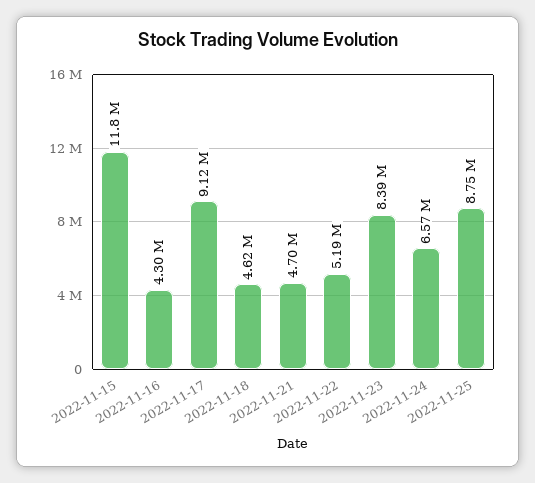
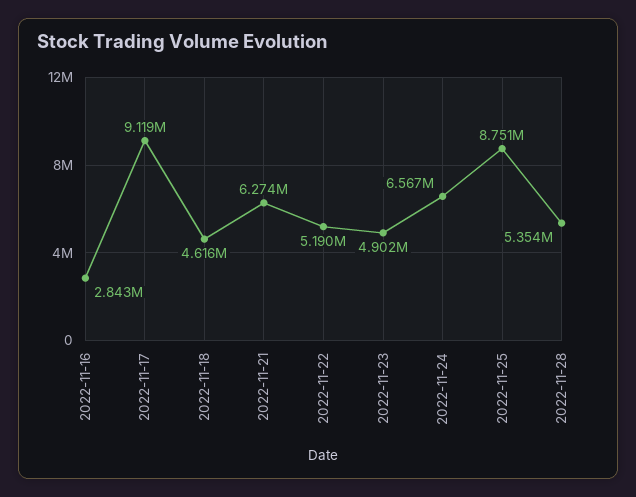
2022-11-15: 11800000 -> none
2022-11-16: 4300000 -> 2843000
2022-11-21: 4700000 -> 6274000
2022-11-23: 8390000 -> 4902000
2022-11-28: none -> 5354000

